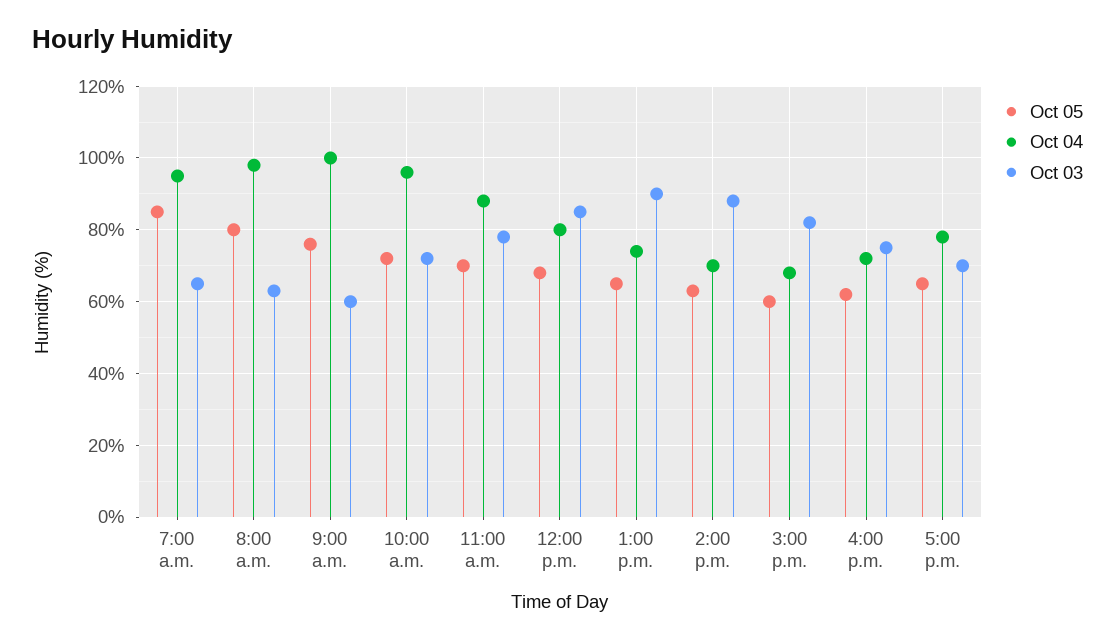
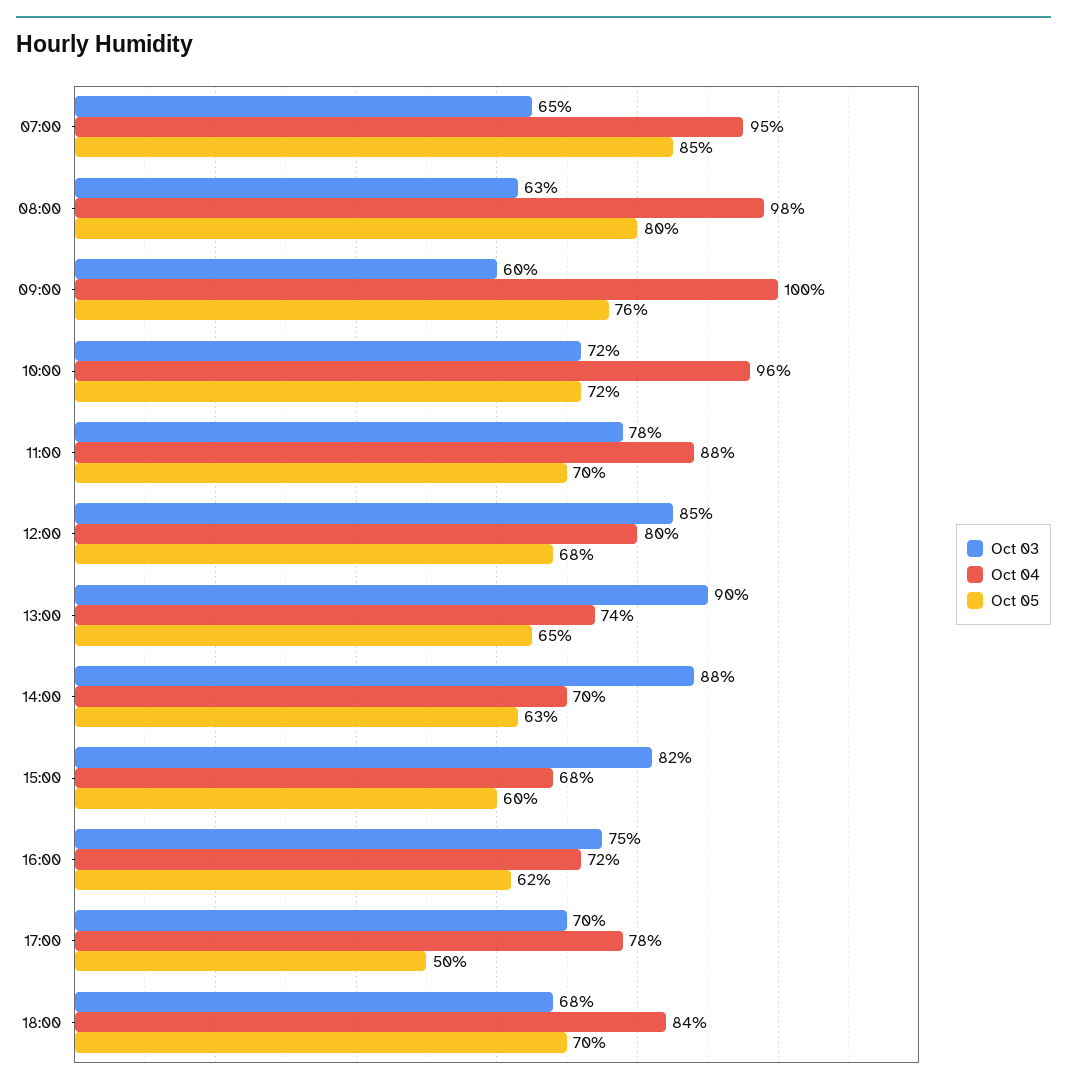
Oct 05, 5:00 p.m.: 65 -> 50
Oct 03, 18:00: none -> 68
Oct 04, 18:00: none -> 84
Oct 05, 18:00: none -> 70

